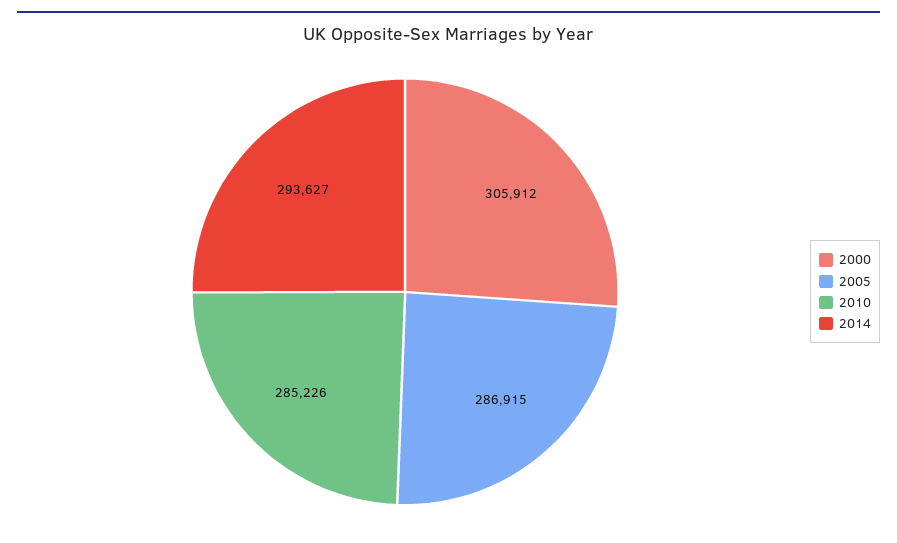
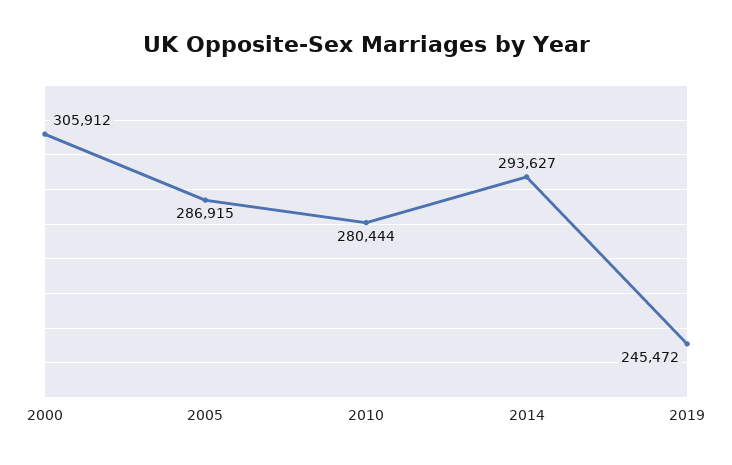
2010: 285226 -> 280444
2019: none -> 245472

